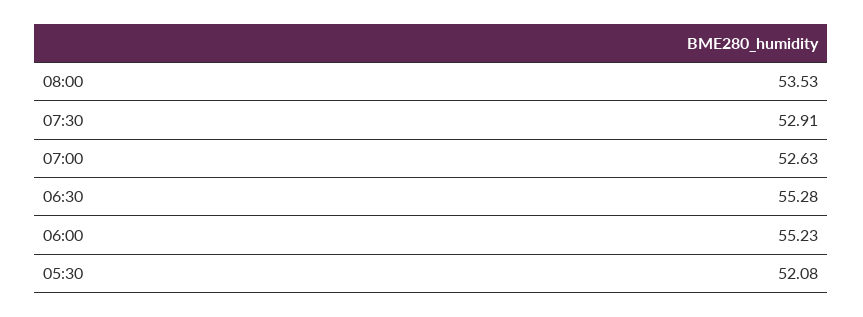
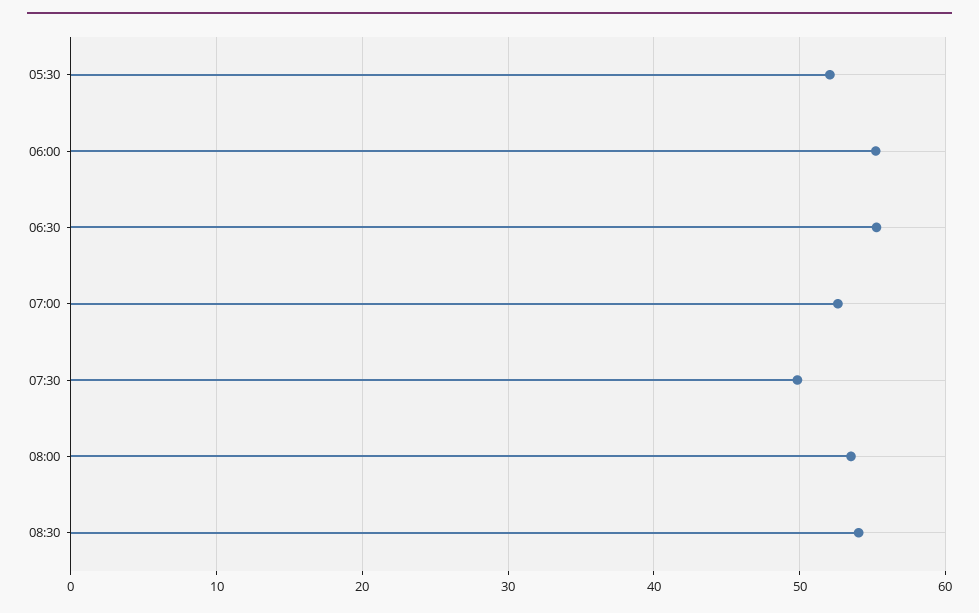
07:30: 52.91 -> 50
08:30: none -> 54

